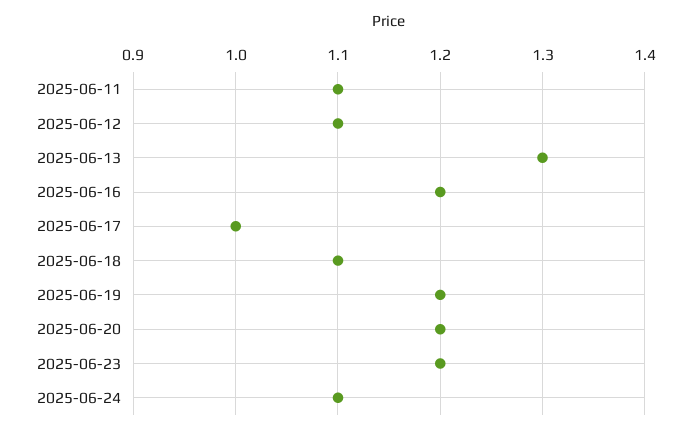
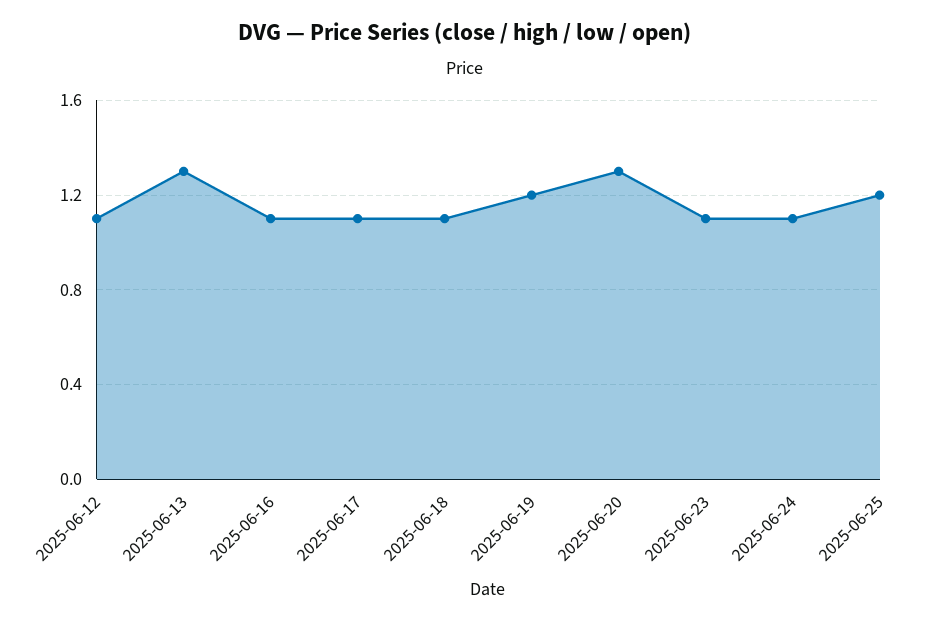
2025-06-11: 1.1 -> none
2025-06-16: 1.2 -> 1.1
2025-06-17: 1 -> 1.1
2025-06-20: 1.2 -> 1.3
2025-06-23: 1.2 -> 1.1
2025-06-25: none -> 1.2

